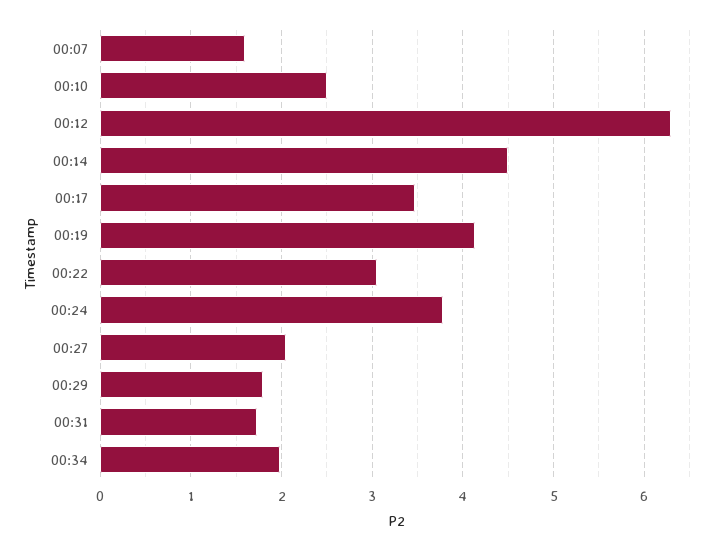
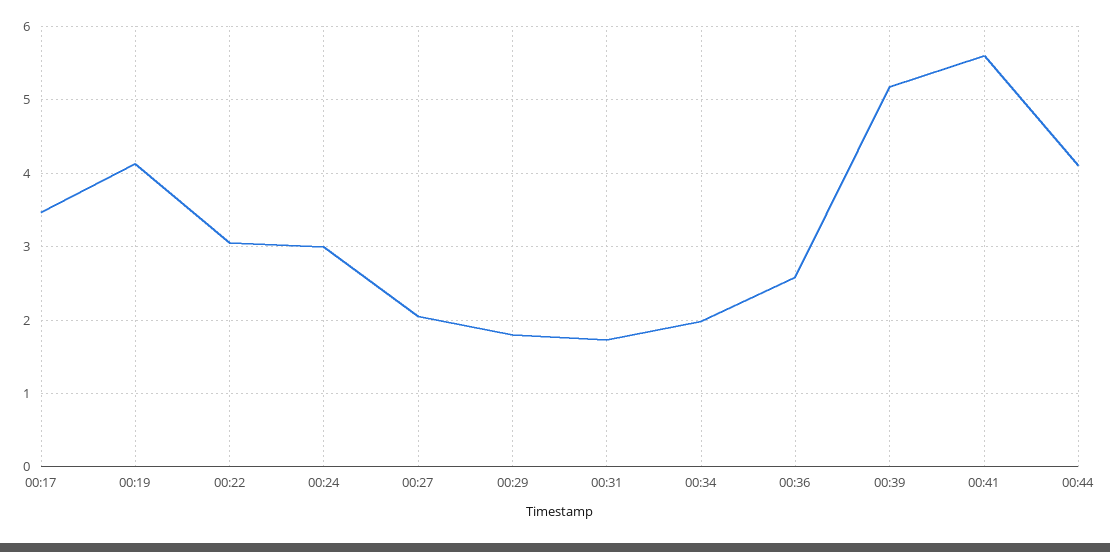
00:07: 1.6 -> none
00:10: 2.5 -> none
00:12: 6.3 -> none
00:14: 4.5 -> none
00:24: 3.8 -> 3
00:36: none -> 2.6
00:39: none -> 5.2
00:41: none -> 5.6
00:44: none -> 4.1

